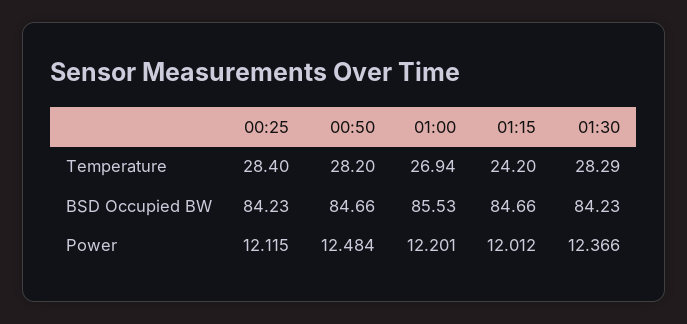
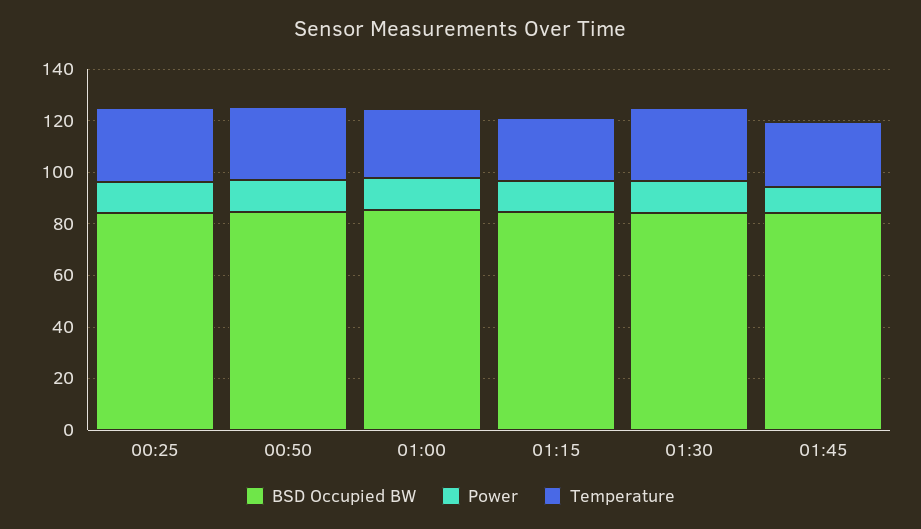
BSD Occupied BW, 01:45: none -> 85
Power, 01:45: none -> 10
Temperature, 01:45: none -> 25

